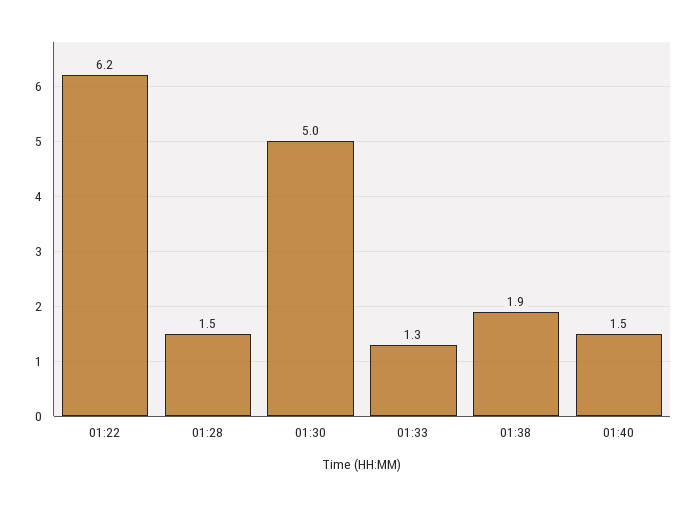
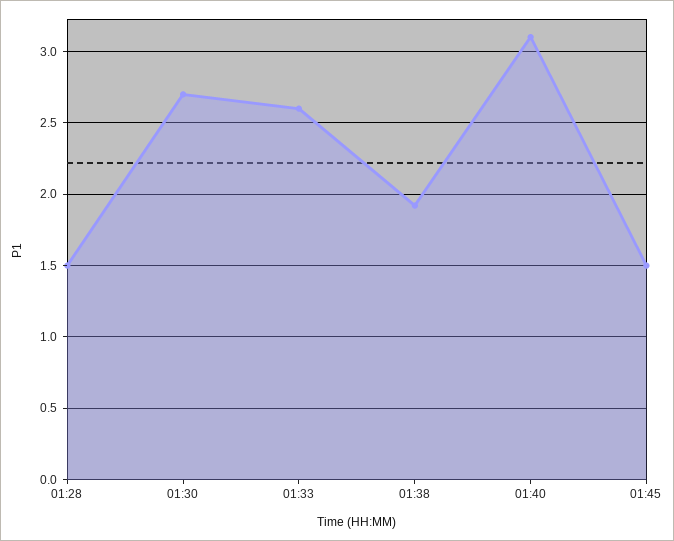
01:22: 6.2 -> none
01:30: 5 -> 2.7
01:33: 1.3 -> 2.6
01:40: 1.5 -> 3.1
01:45: none -> 1.5

